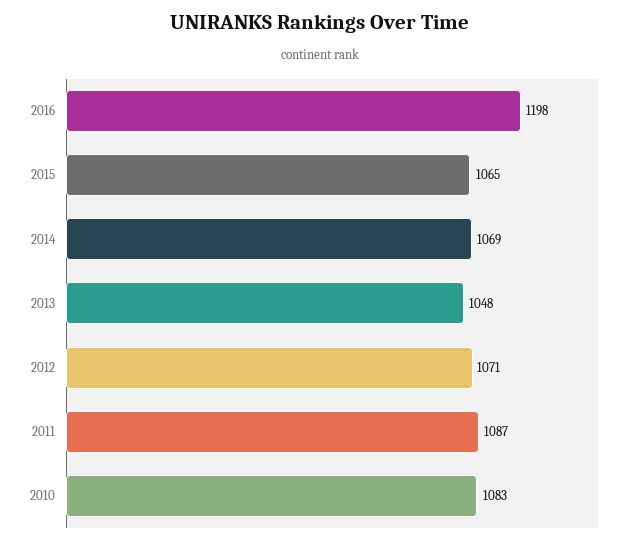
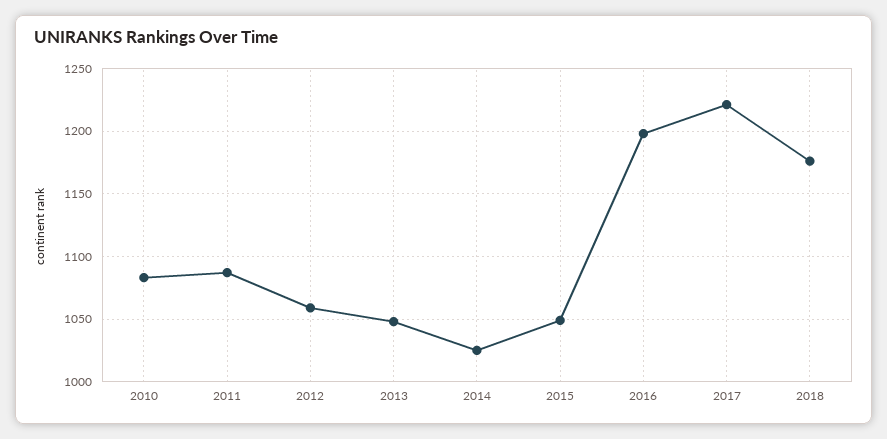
2015: 1065 -> 1050
2014: 1069 -> 1025
2012: 1071 -> 1060
2017: none -> 1220
2018: none -> 1175

